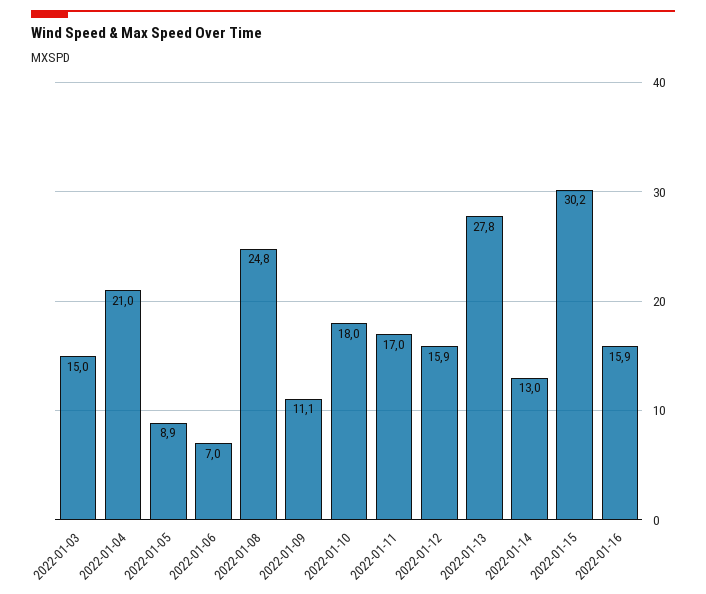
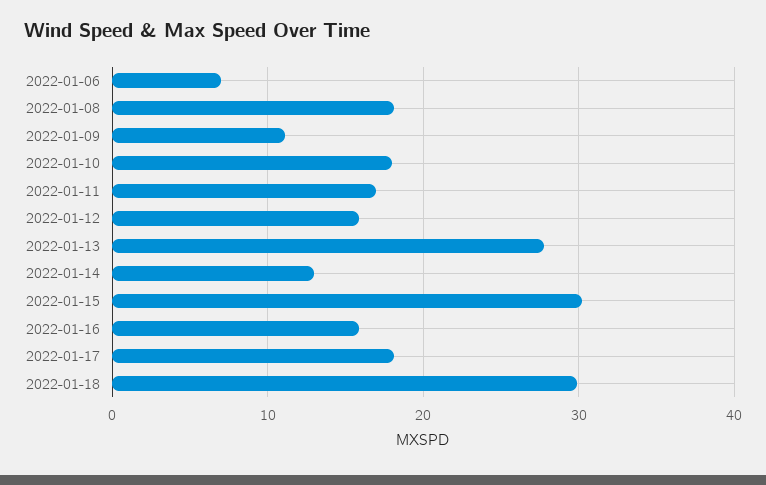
2022-01-03: 15 -> none
2022-01-04: 21 -> none
2022-01-05: 8.9 -> none
2022-01-08: 24.8 -> 18
2022-01-17: none -> 18
2022-01-18: none -> 30

